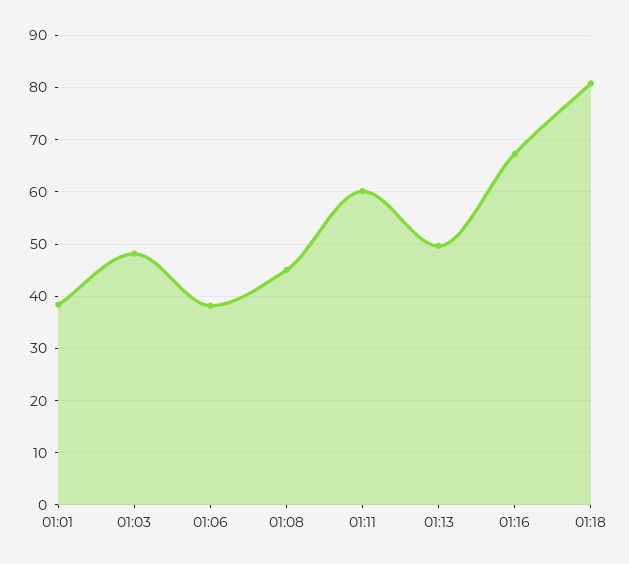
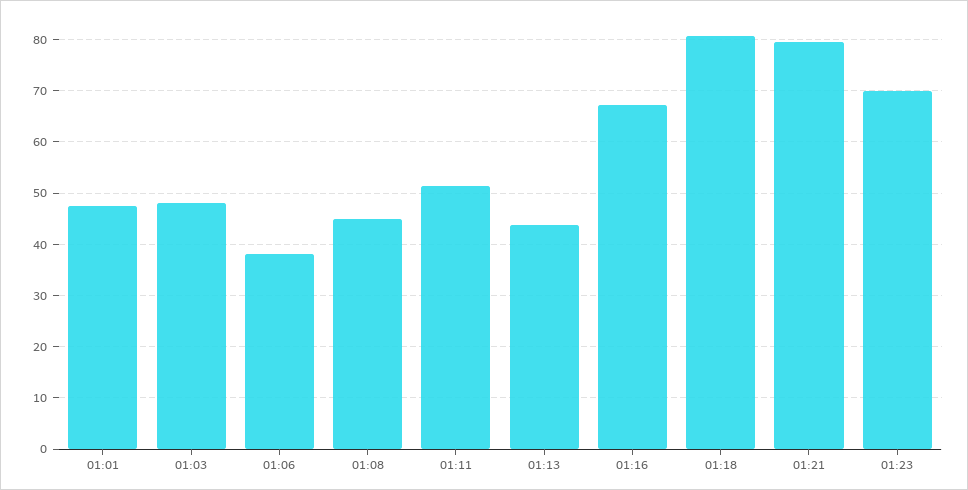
01:01: 38 -> 48
01:11: 60 -> 52
01:13: 50 -> 44
01:21: none -> 80
01:23: none -> 70

